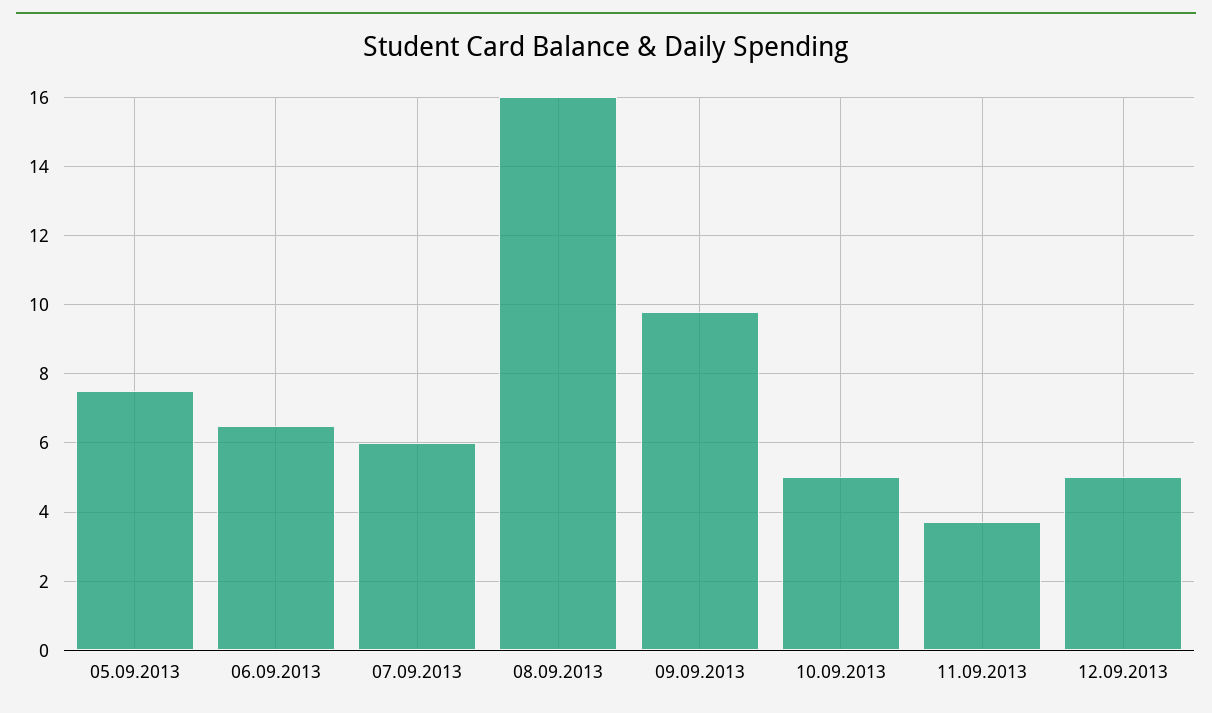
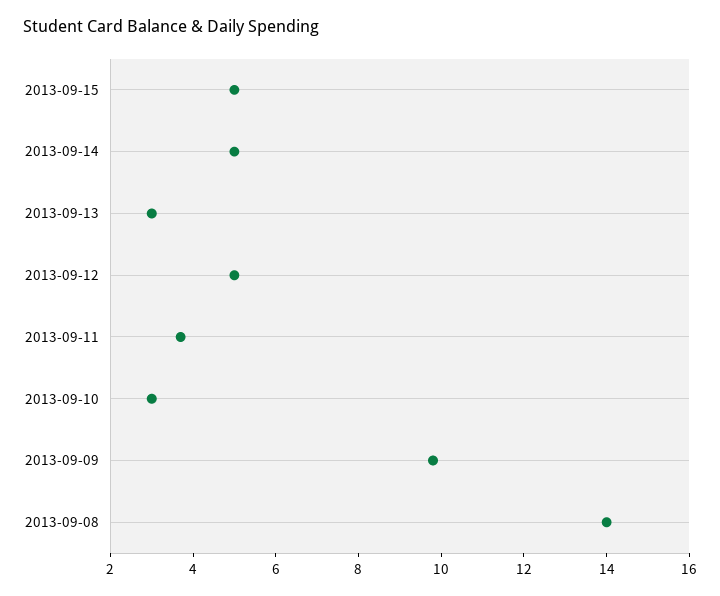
05.09.2013: 7.5 -> none
06.09.2013: 6.5 -> none
07.09.2013: 6 -> none
08.09.2013: 16 -> 14
10.09.2013: 5 -> 3
2013-09-15: none -> 5
2013-09-14: none -> 5
2013-09-13: none -> 3

